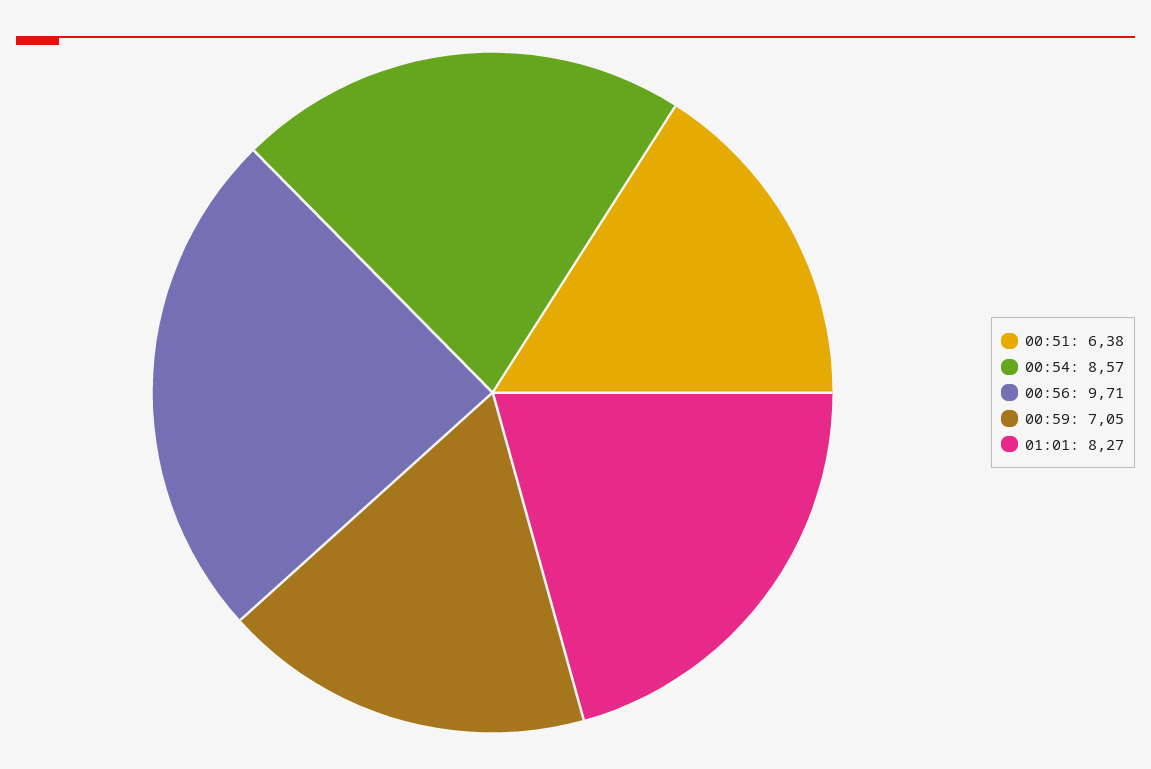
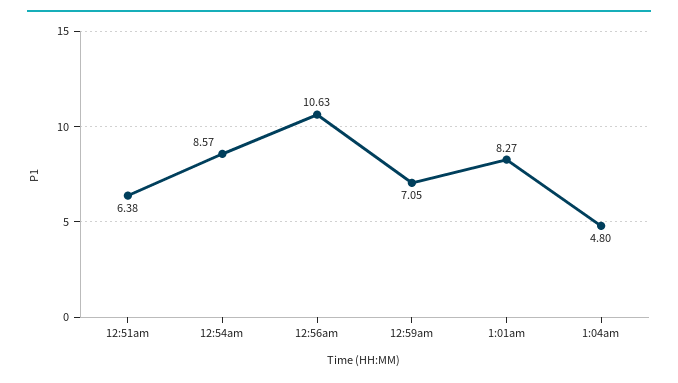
00:56: 9.71 -> 10.63
1:04am: none -> 4.8

